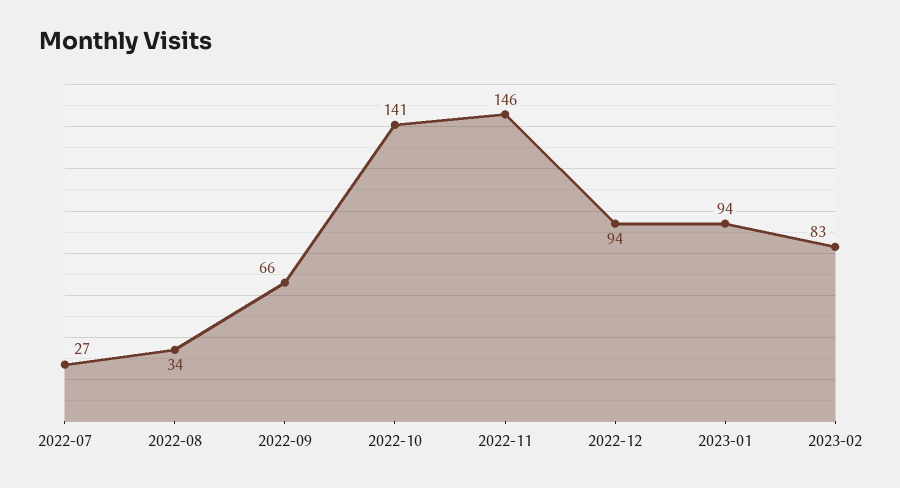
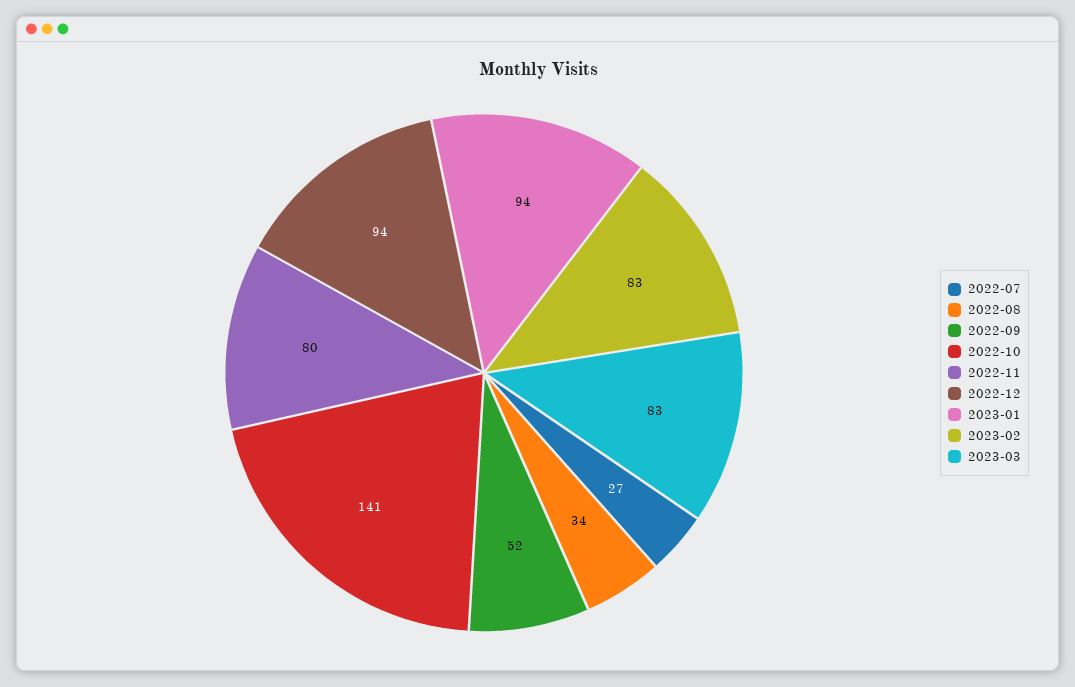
2022-09: 66 -> 52
2022-11: 146 -> 80
2023-03: none -> 83

